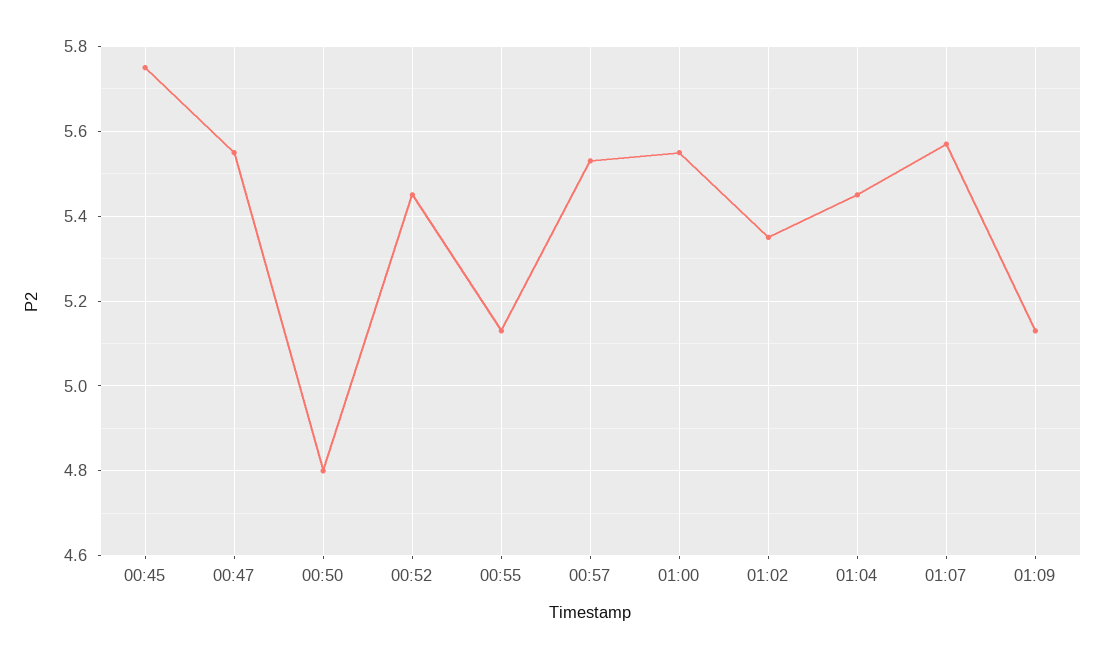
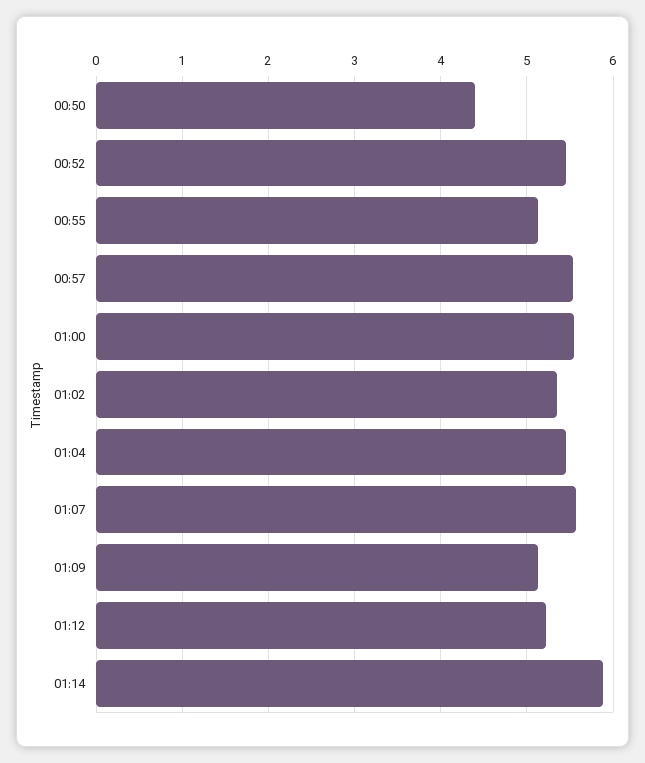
00:45: 5.75 -> none
00:47: 5.55 -> none
00:50: 4.8 -> 4.4
01:12: none -> 5.2
01:14: none -> 5.9

